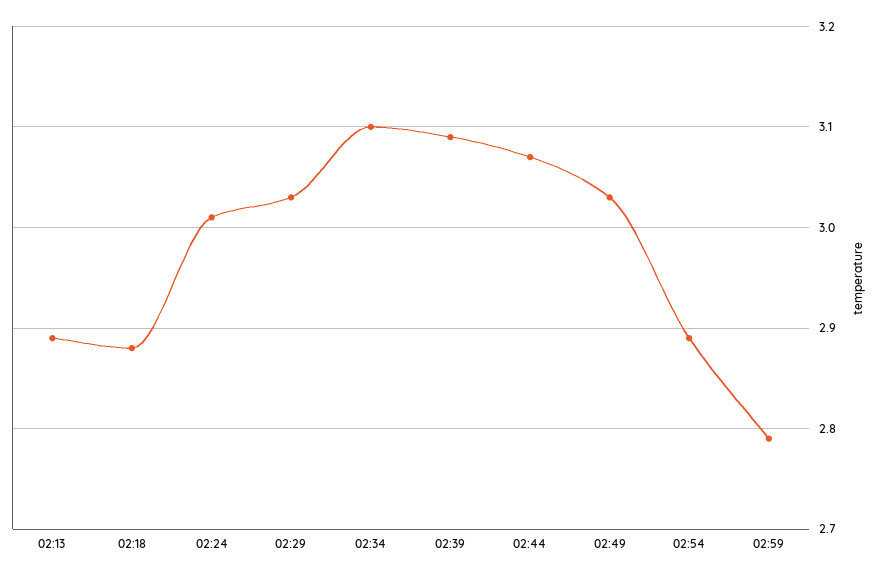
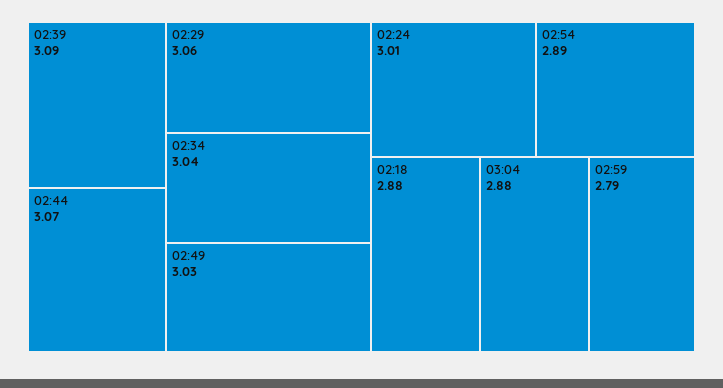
02:13: 2.89 -> none
02:29: 3.03 -> 3.06
02:34: 3.1 -> 3.04
03:04: none -> 2.88

